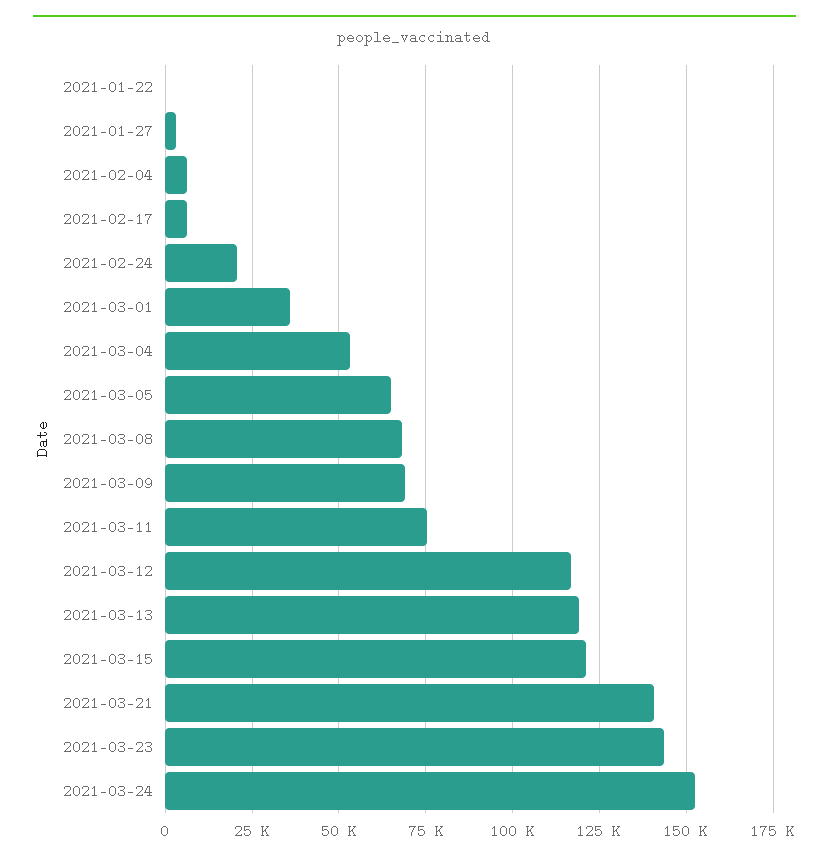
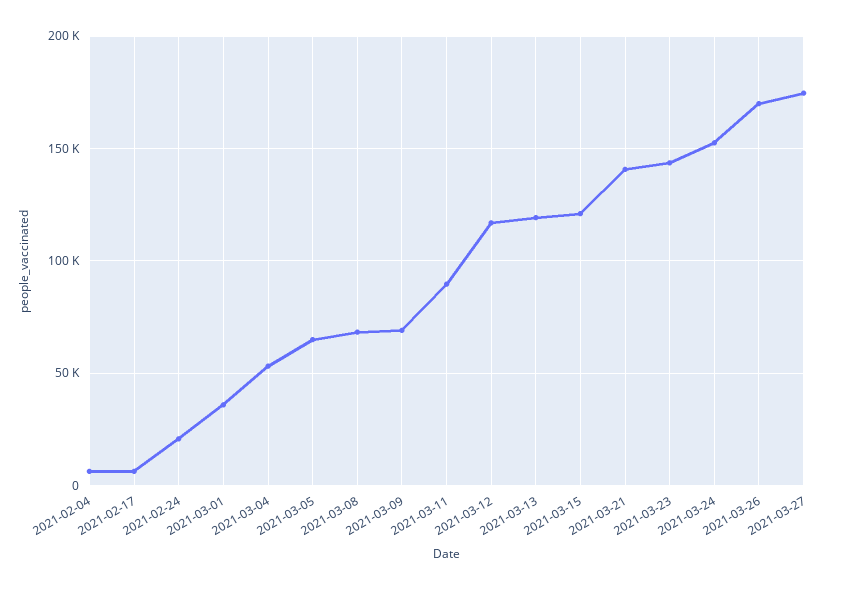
2021-01-22: 0 -> none
2021-01-27: 2500 -> none
2021-03-11: 75000 -> 90000
2021-03-26: none -> 170000
2021-03-27: none -> 175000

